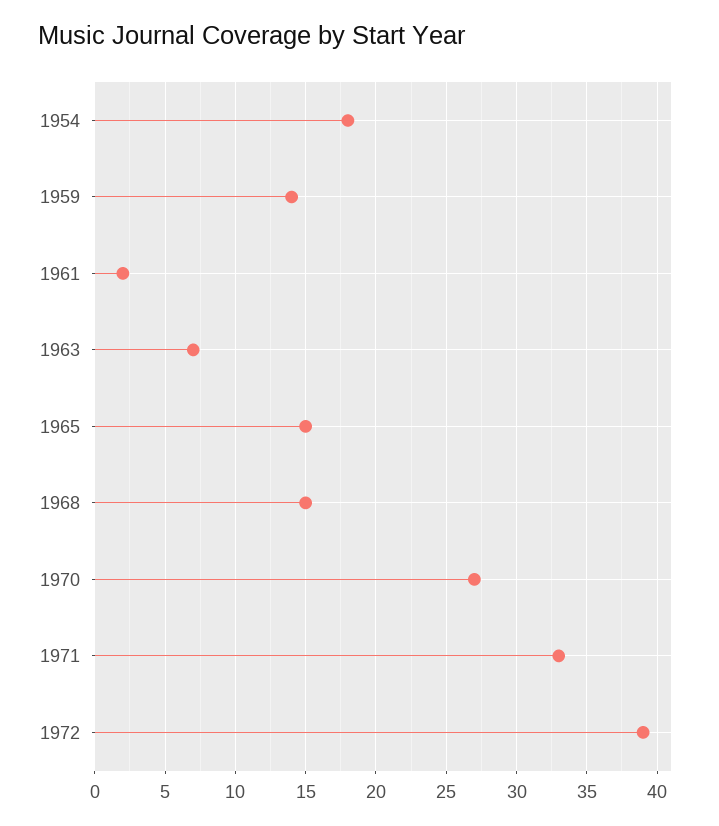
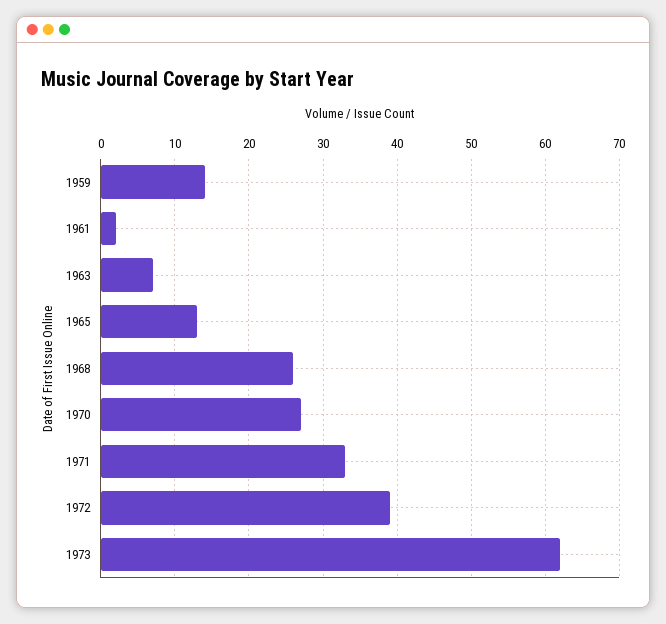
1954: 18 -> none
1965: 15 -> 13
1968: 15 -> 26
1973: none -> 62

